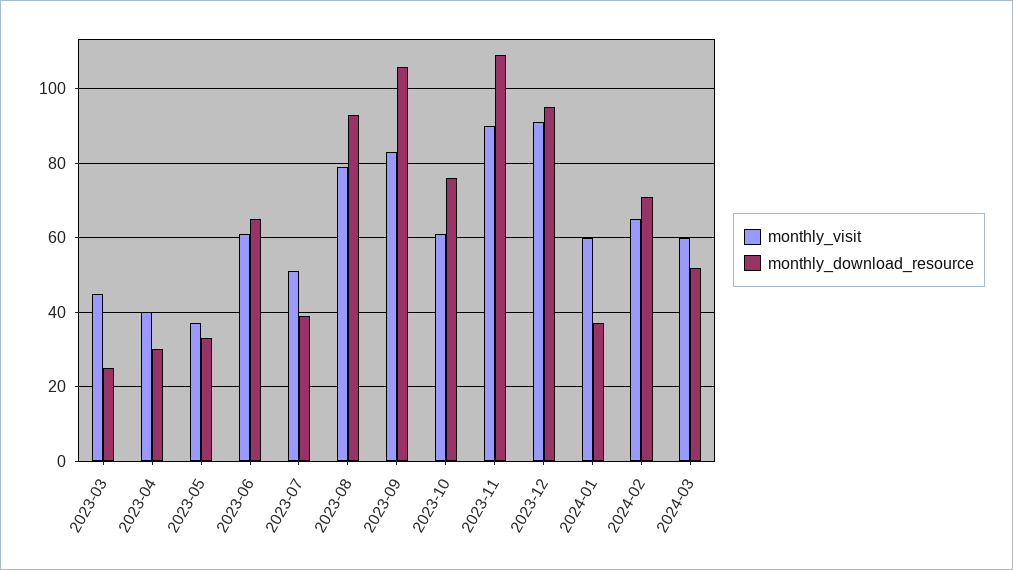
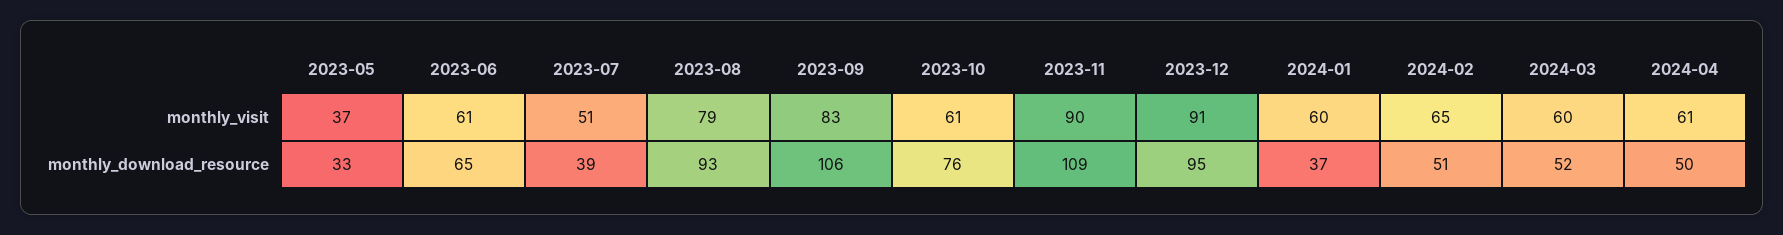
monthly_visit, 2023-03: 45 -> none
monthly_download_resource, 2023-03: 25 -> none
monthly_visit, 2023-04: 40 -> none
monthly_download_resource, 2023-04: 30 -> none
monthly_download_resource, 2024-02: 70 -> 51
monthly_visit, 2024-04: none -> 61
monthly_download_resource, 2024-04: none -> 50

